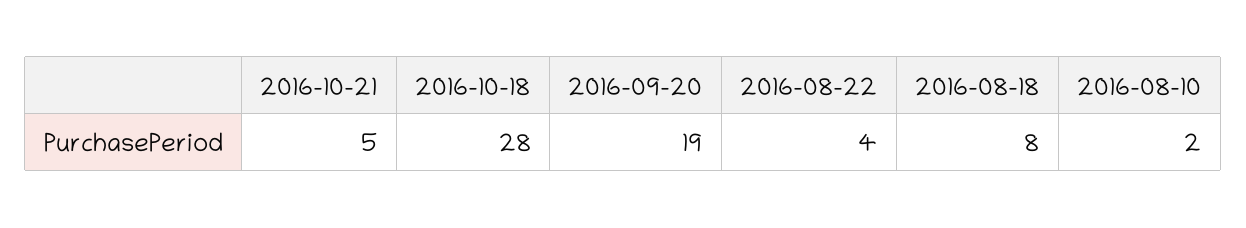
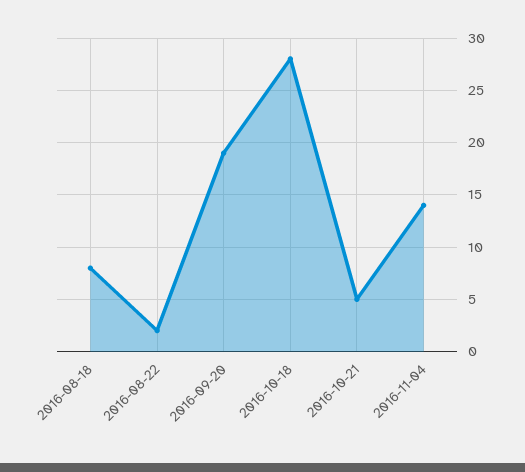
2016-08-22: 4 -> 2
2016-08-10: 2 -> none
2016-11-04: none -> 14

